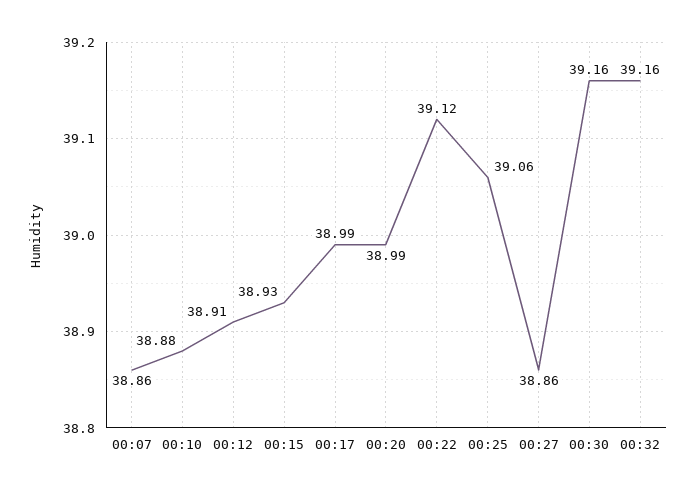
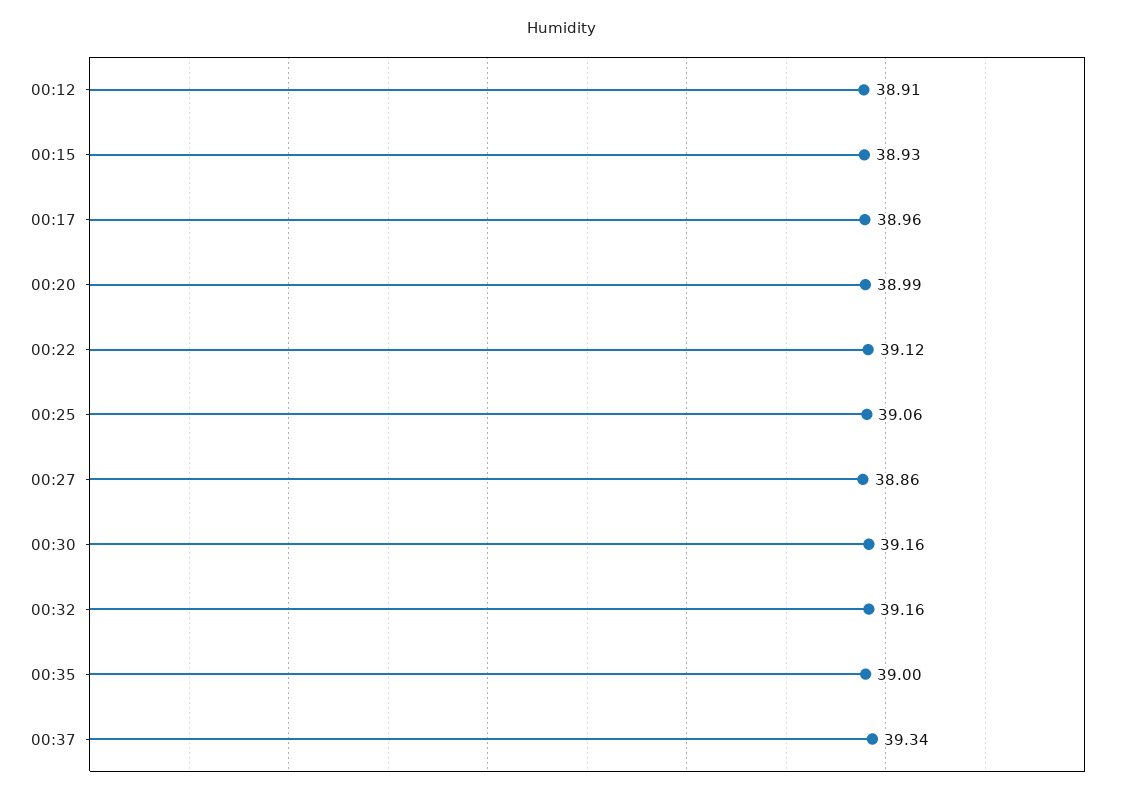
00:07: 38.86 -> none
00:10: 38.88 -> none
00:17: 38.99 -> 38.96
00:35: none -> 39
00:37: none -> 39.34

